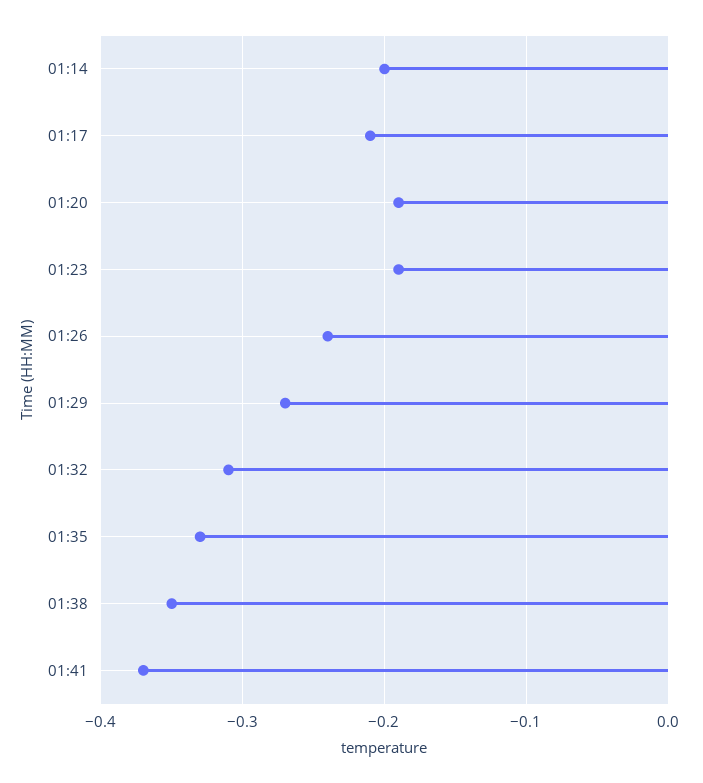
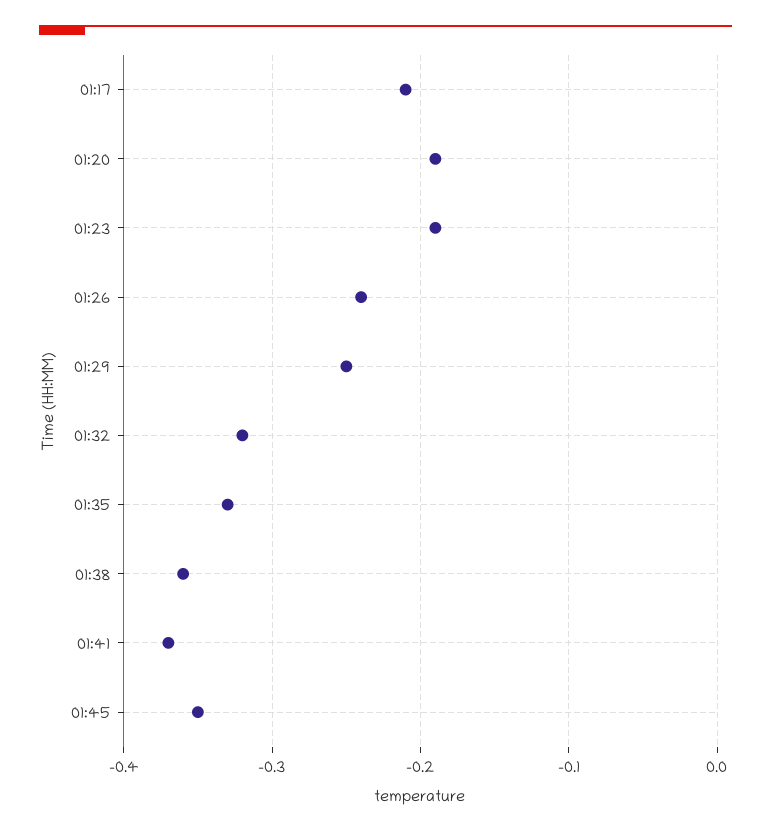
01:14: -0.2 -> none
01:29: -0.27 -> -0.25
01:32: -0.31 -> -0.32
01:38: -0.35 -> -0.36
01:45: none -> -0.35

